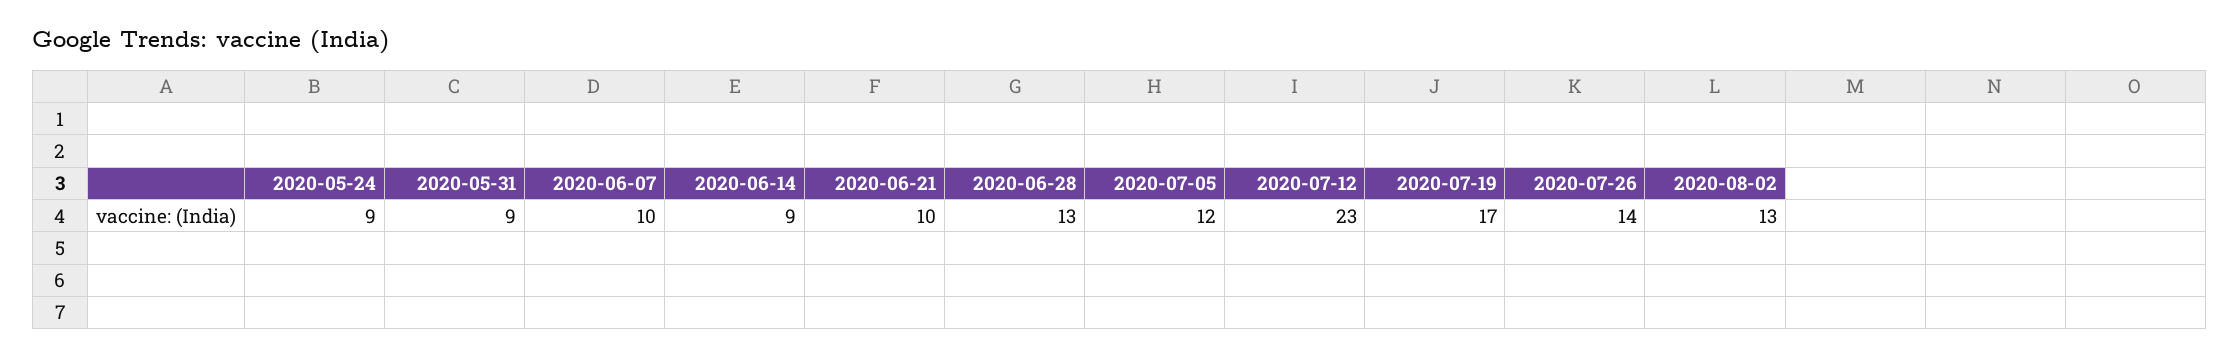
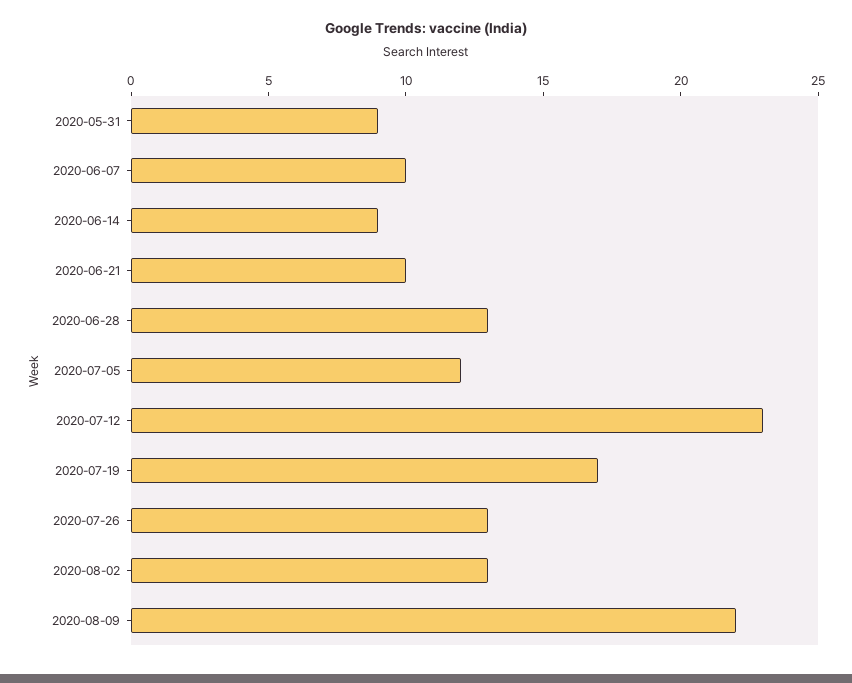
2020-05-24: 9 -> none
2020-07-26: 14 -> 13
2020-08-09: none -> 22

